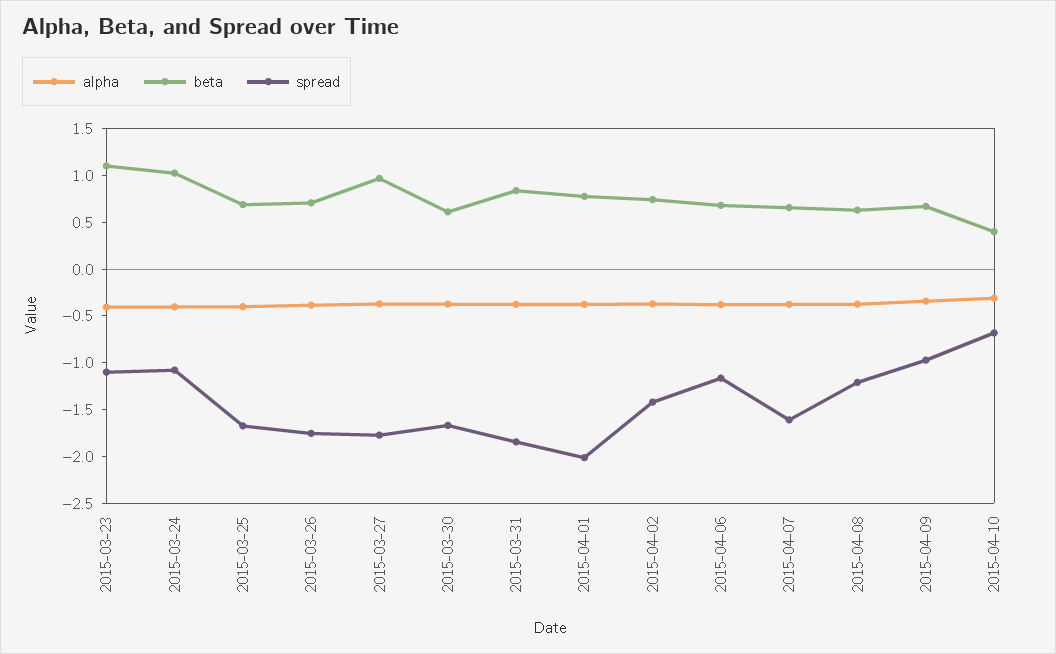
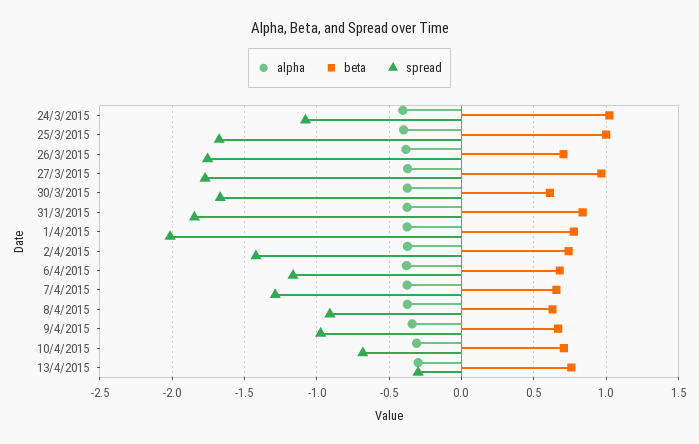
alpha, 2015-03-23: -0.4 -> none
beta, 2015-03-23: 1.1 -> none
spread, 2015-03-23: -1.1 -> none
beta, 2015-03-25: 0.7 -> 1
spread, 2015-04-07: -1.6 -> -1.3
spread, 2015-04-08: -1.2 -> -0.9
beta, 2015-04-10: 0.4 -> 0.7
alpha, 13/4/2015: none -> -0.3
beta, 13/4/2015: none -> 0.75
spread, 13/4/2015: none -> -0.3

